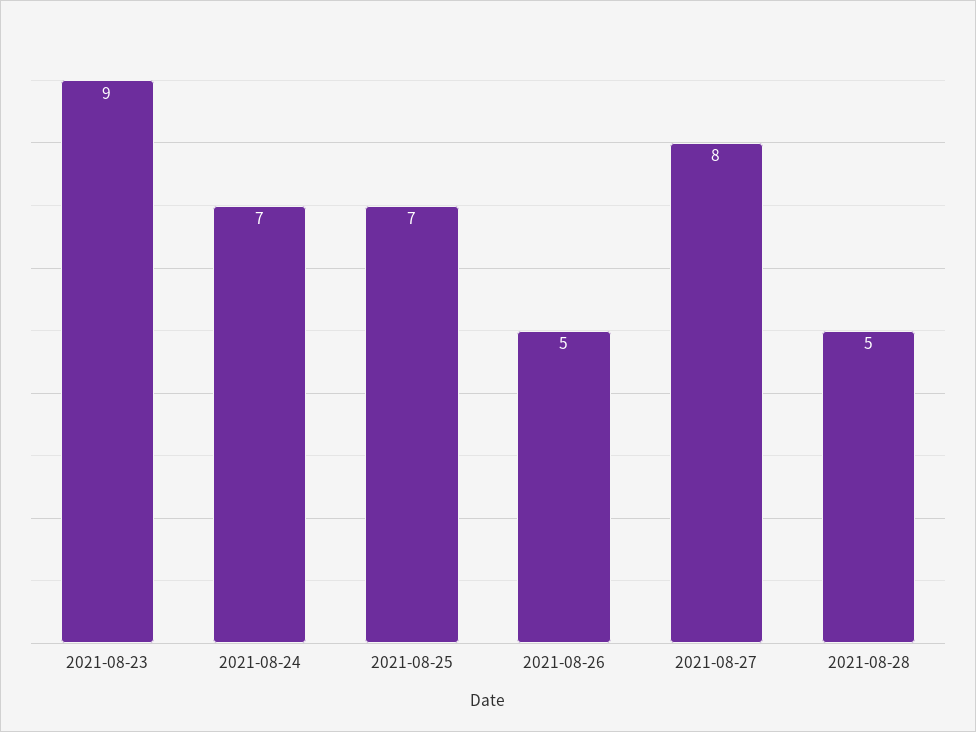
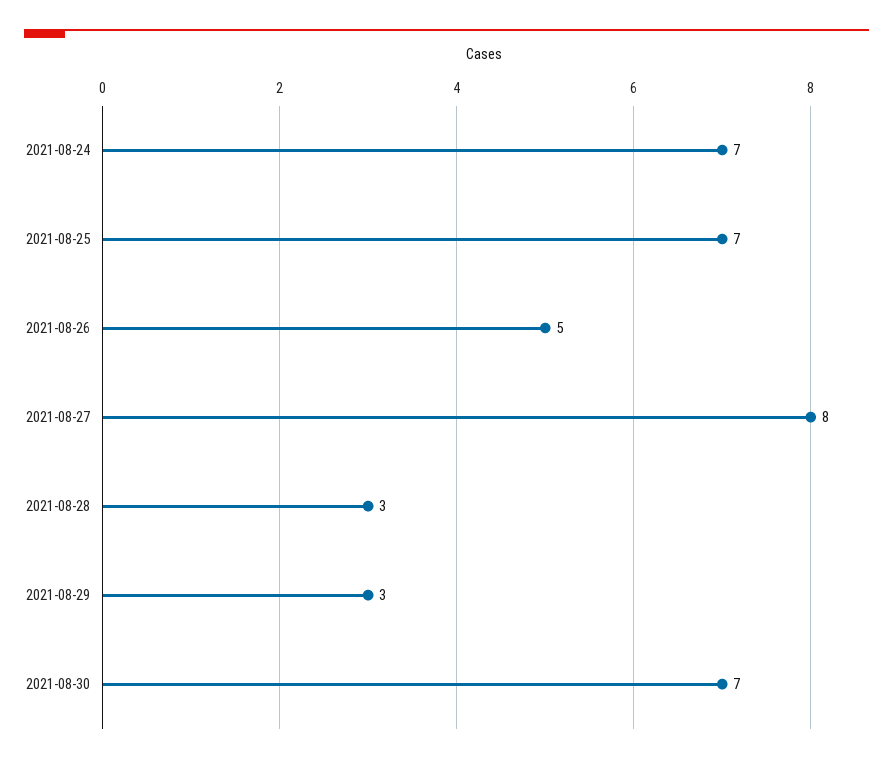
2021-08-23: 9 -> none
2021-08-28: 5 -> 3
2021-08-29: none -> 3
2021-08-30: none -> 7

